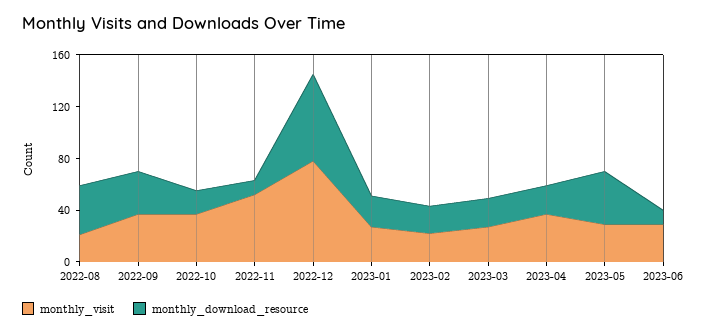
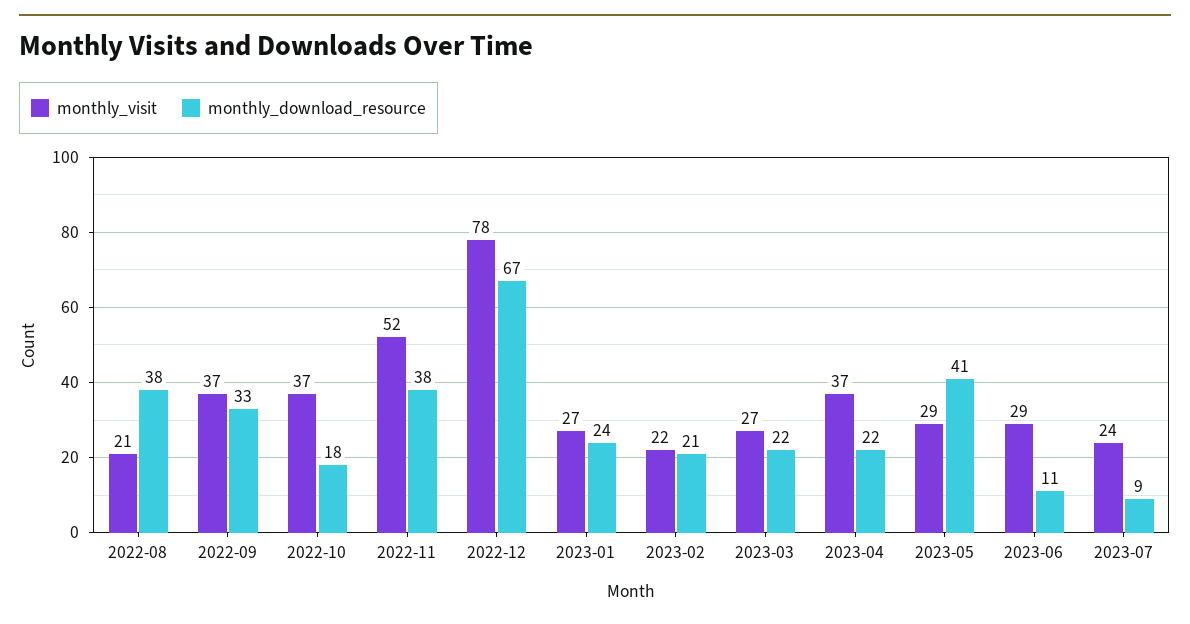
monthly_download_resource, 2022-11: 10 -> 38
monthly_visit, 2023-07: none -> 24
monthly_download_resource, 2023-07: none -> 9

